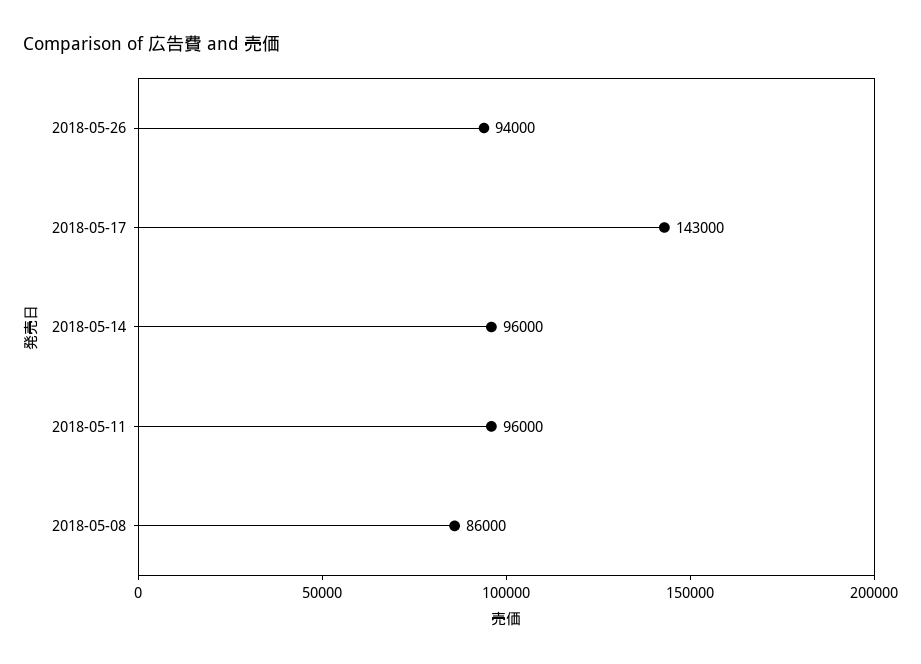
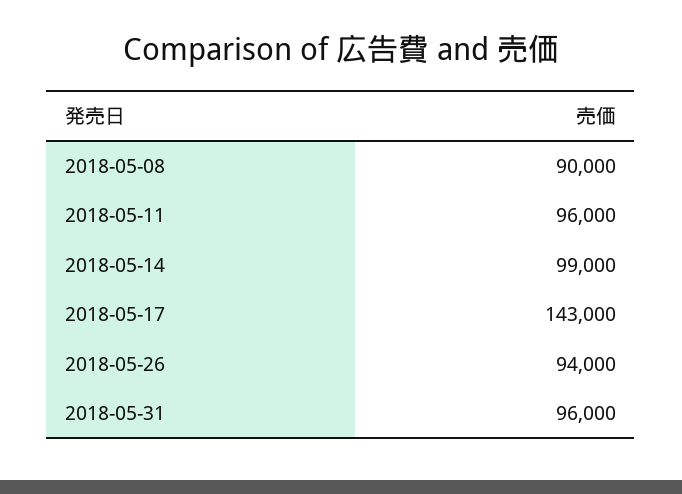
2018-05-14: 96000 -> 99000
2018-05-08: 86000 -> 90000
2018-05-31: none -> 96000

